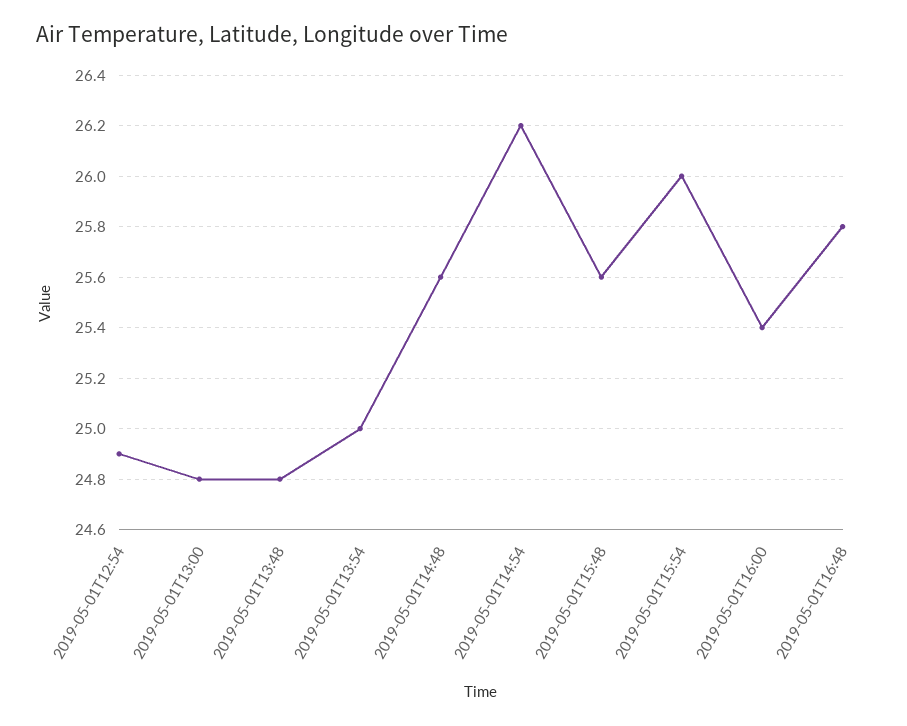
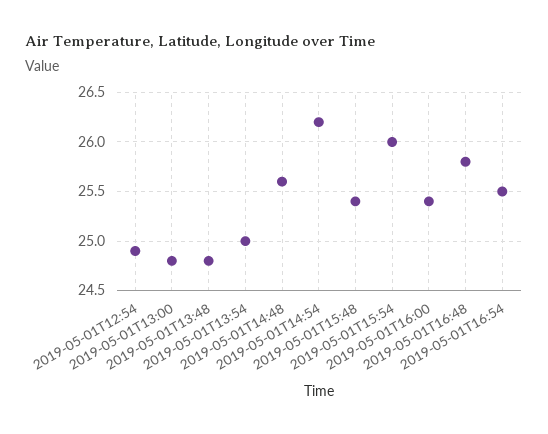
2019-05-01T15:48: 25.6 -> 25.4
2019-05-01T16:54: none -> 25.5

